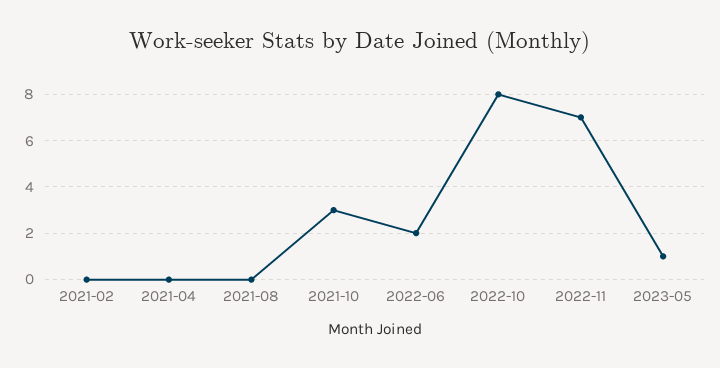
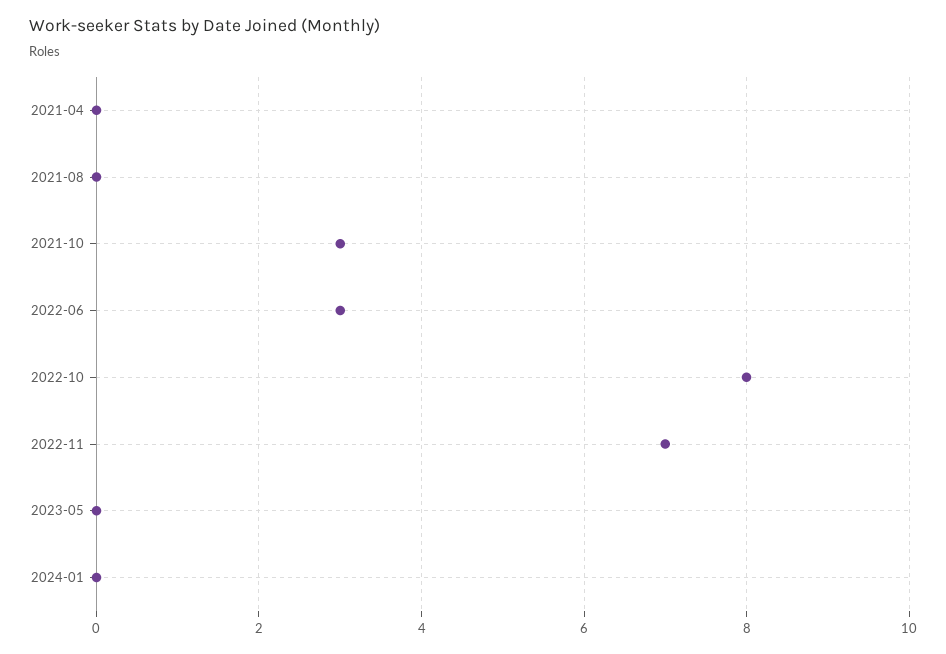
2021-02: 0 -> none
2022-06: 2 -> 3
2023-05: 1 -> 0
2024-01: none -> 0

